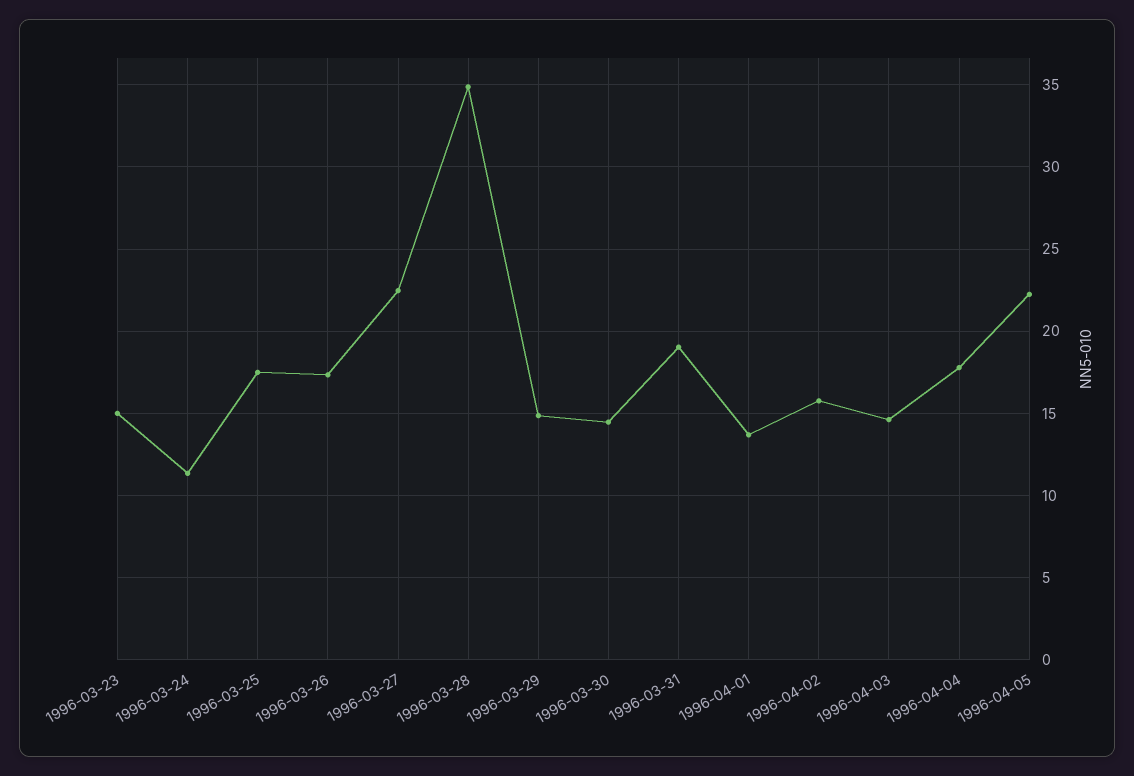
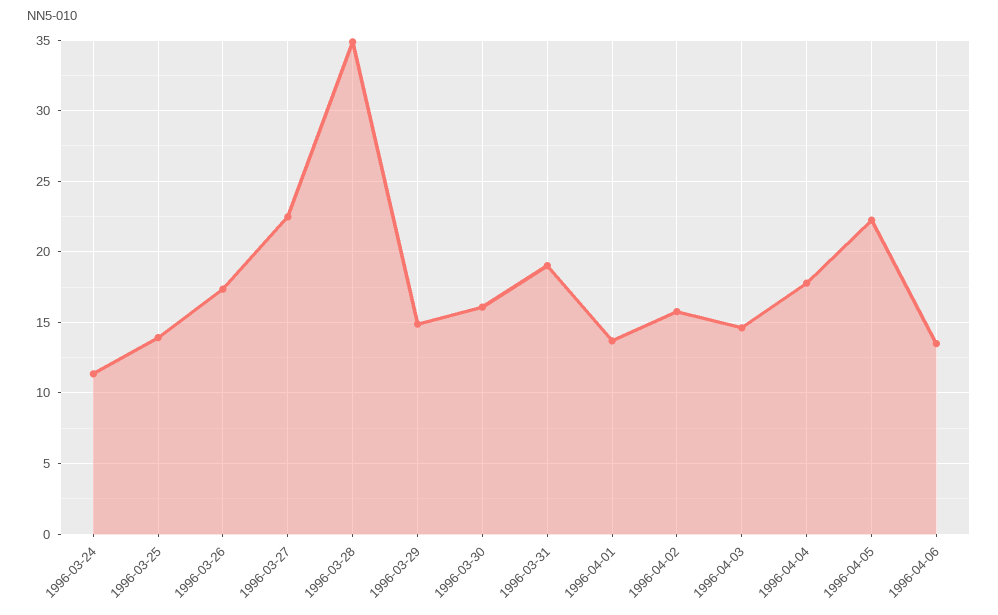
1996-03-23: 15 -> none
1996-03-25: 17.5 -> 14
1996-03-30: 14.5 -> 16
1996-04-06: none -> 13.5

